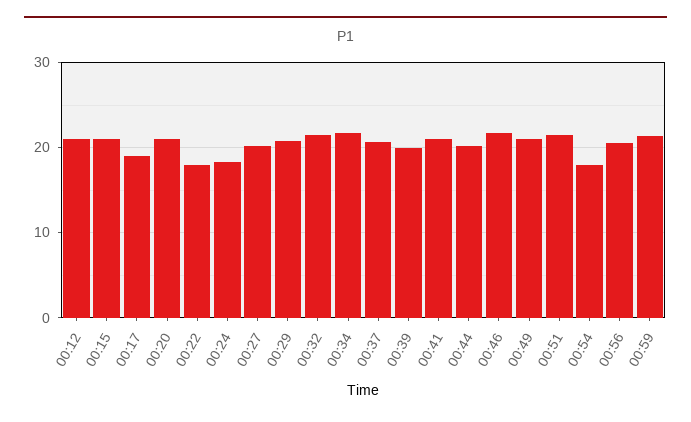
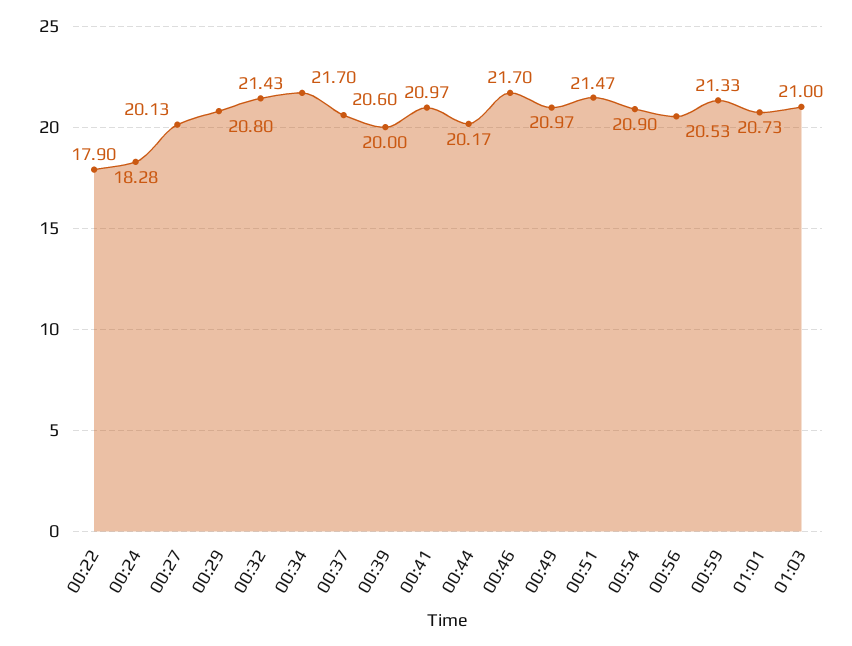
00:12: 21 -> none
00:15: 21 -> none
00:17: 19 -> none
00:20: 21 -> none
00:54: 18 -> 20.9
01:01: none -> 20.73
01:03: none -> 21

